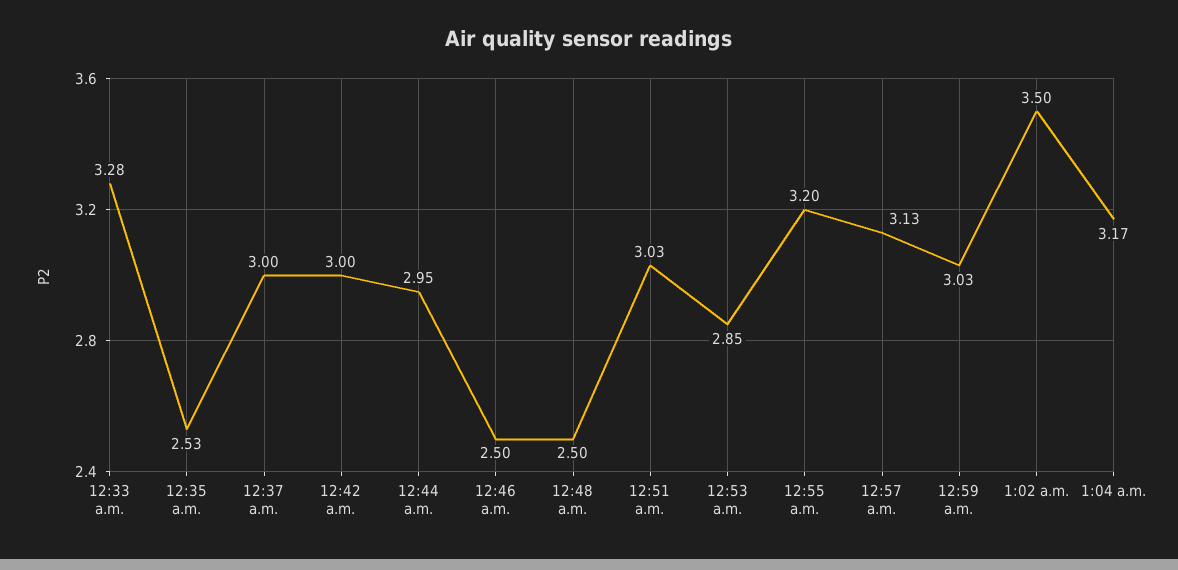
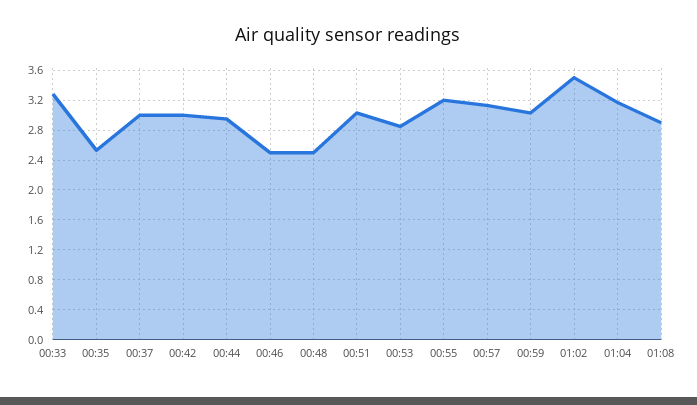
01:08: none -> 2.9

